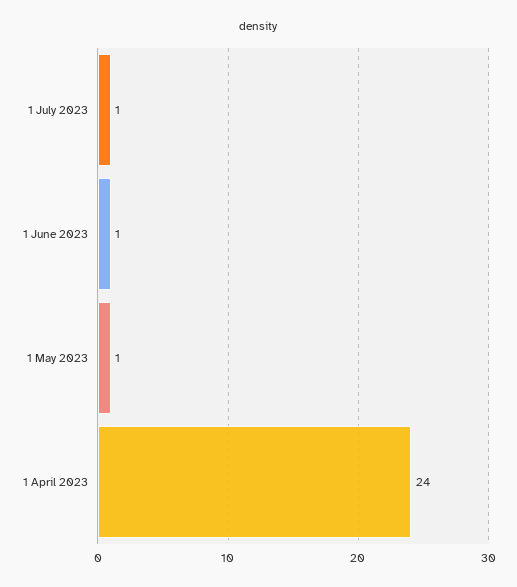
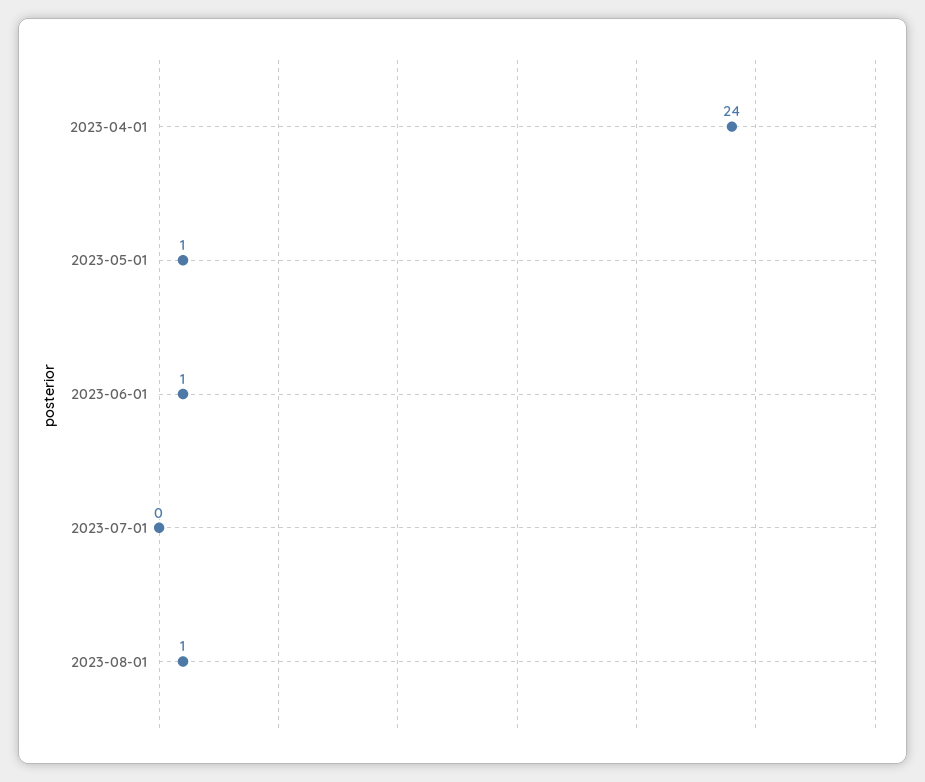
1 July 2023: 1 -> 0
2023-08-01: none -> 1

